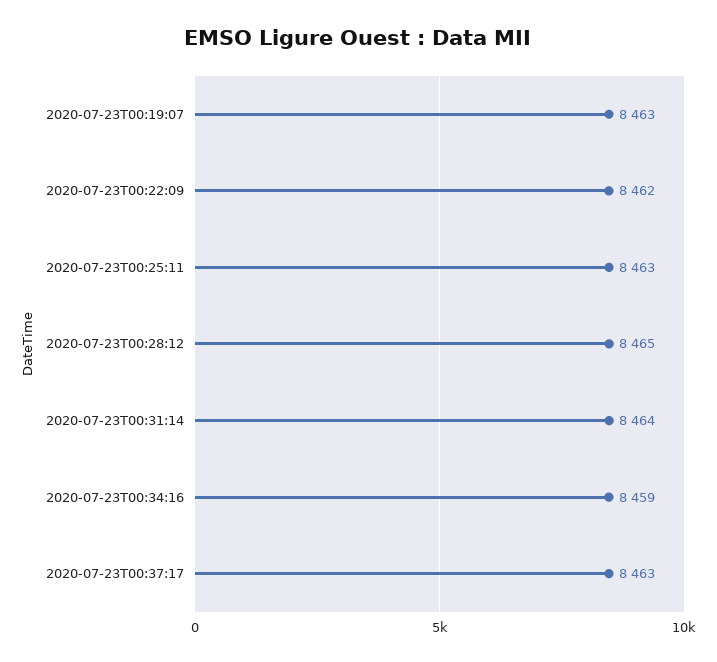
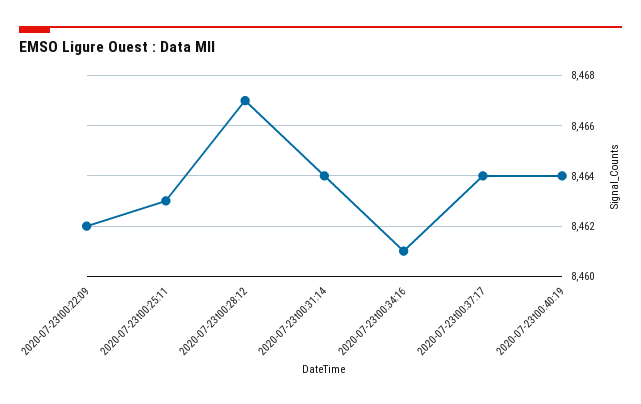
2020-07-23T00:19:07: 8463 -> none
2020-07-23T00:28:12: 8465 -> 8467
2020-07-23T00:34:16: 8459 -> 8461
2020-07-23T00:37:17: 8463 -> 8464
2020-07-23t00:40:19: none -> 8464

